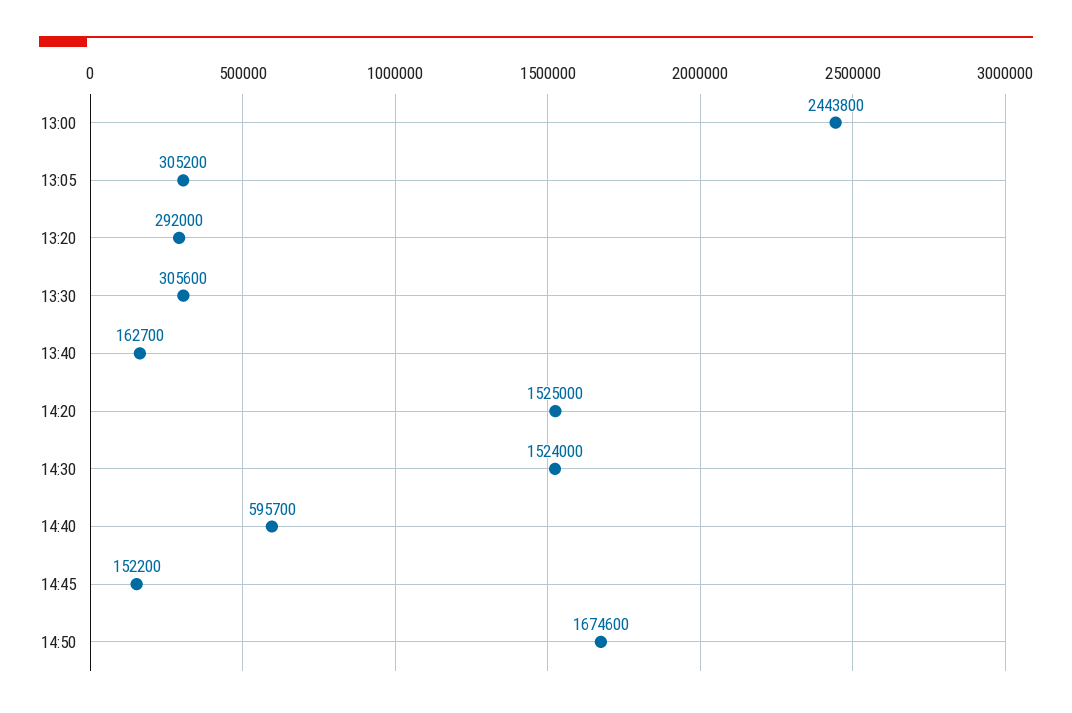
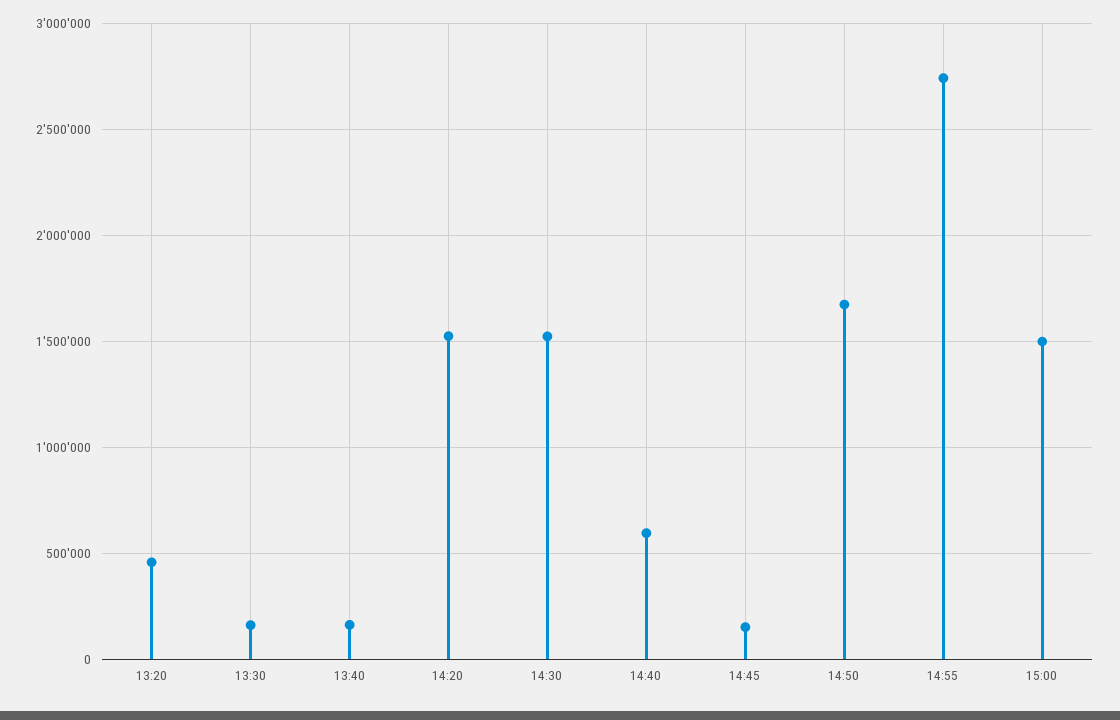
13:00: 2443800 -> none
13:05: 305200 -> none
13:20: 292000 -> 450000
13:30: 305600 -> 150000
14:55: none -> 2750000
15:00: none -> 1500000

